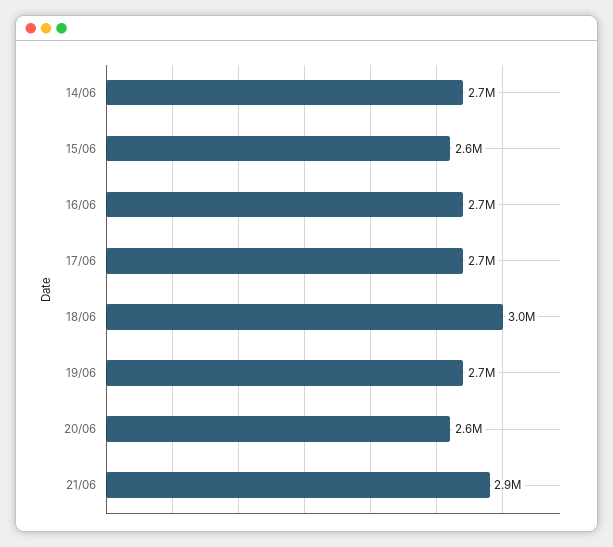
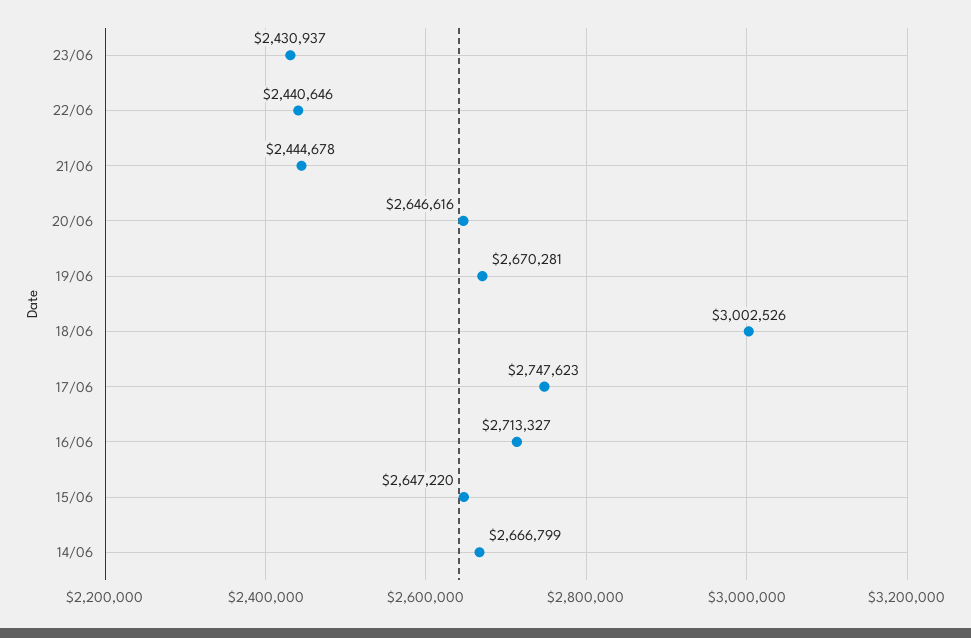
21/06: 2900000 -> 2444678
23/06: none -> 2430937
22/06: none -> 2440646

